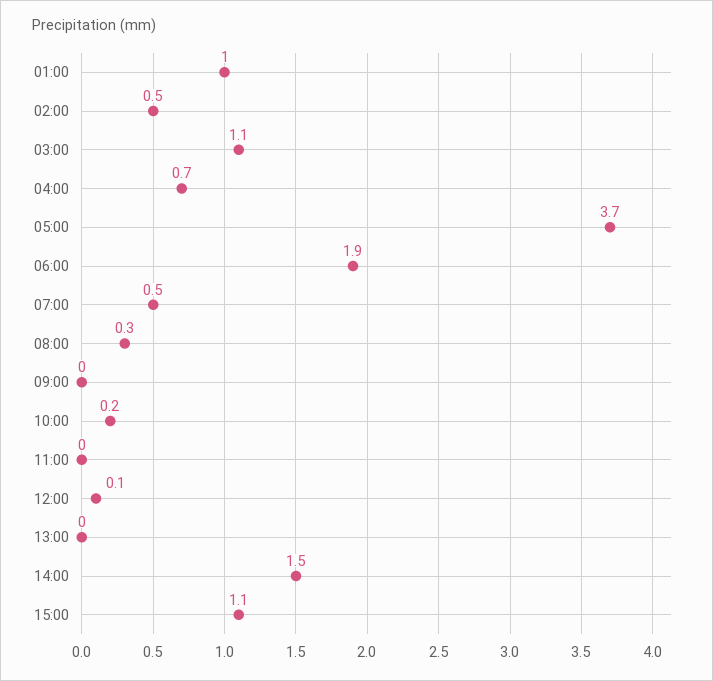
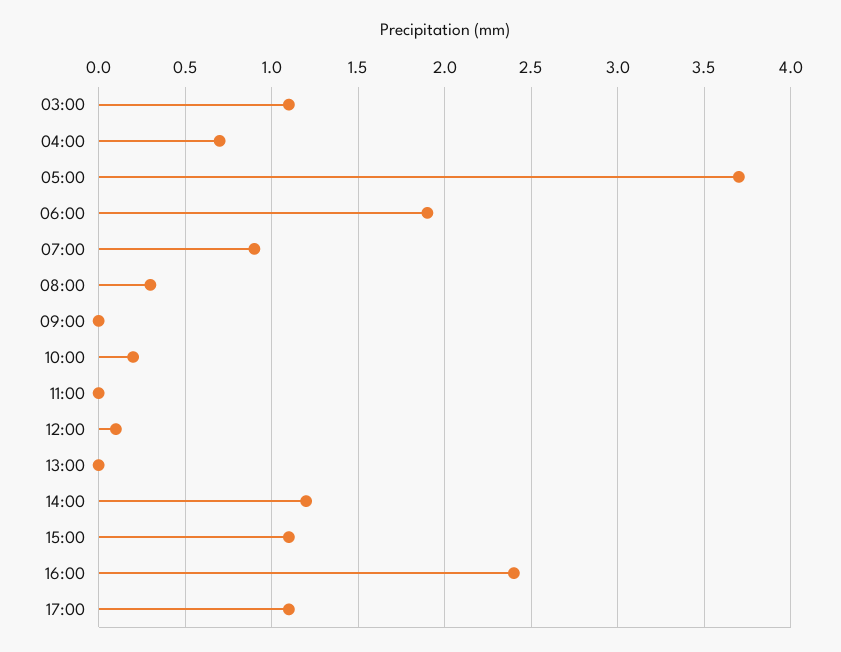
01:00: 1 -> none
02:00: 0.5 -> none
07:00: 0.5 -> 0.9
14:00: 1.5 -> 1.2
16:00: none -> 2.4
17:00: none -> 1.1

